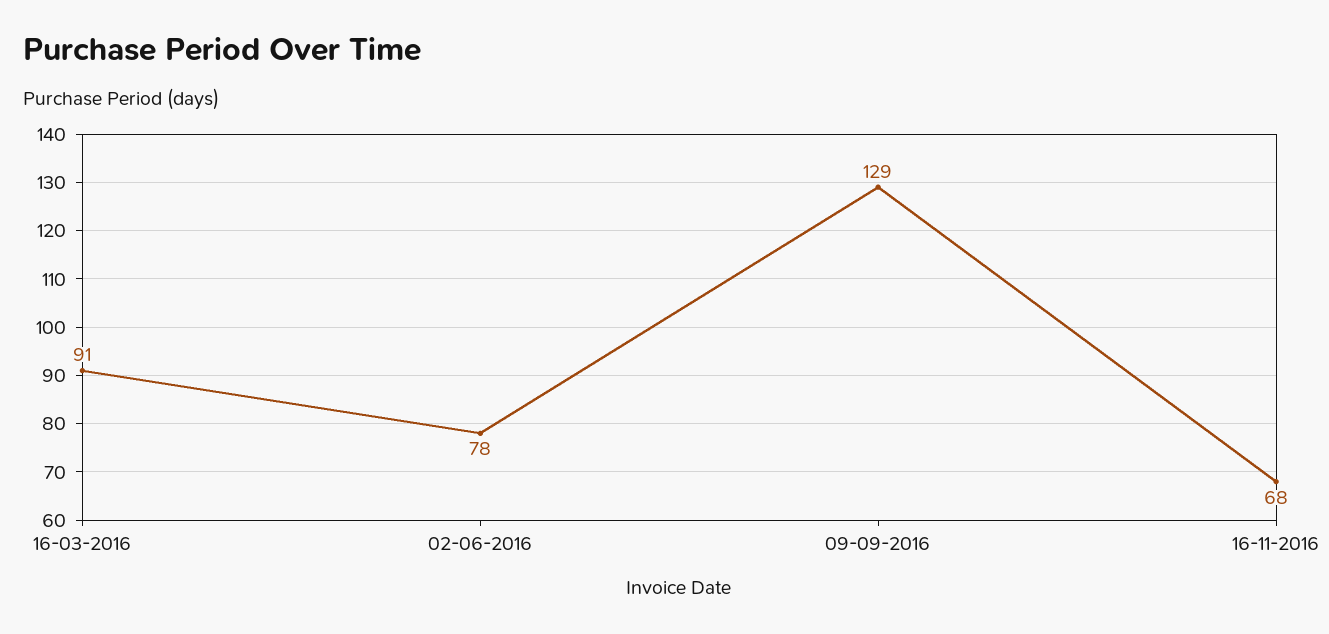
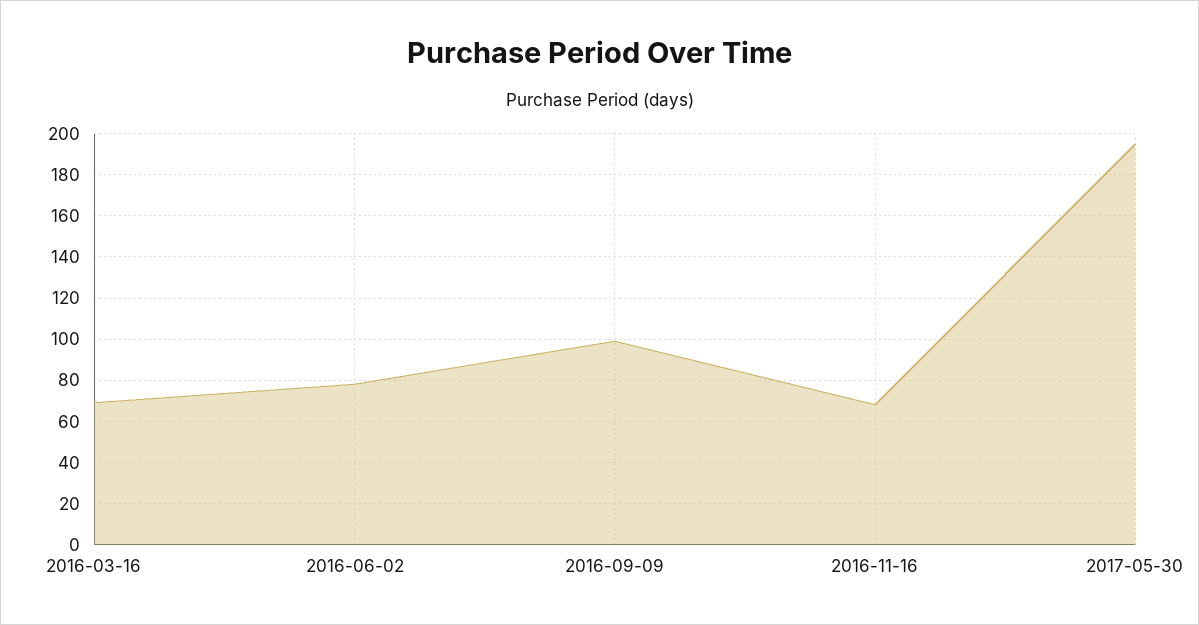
16-03-2016: 91 -> 70
09-09-2016: 129 -> 100
2017-05-30: none -> 195

